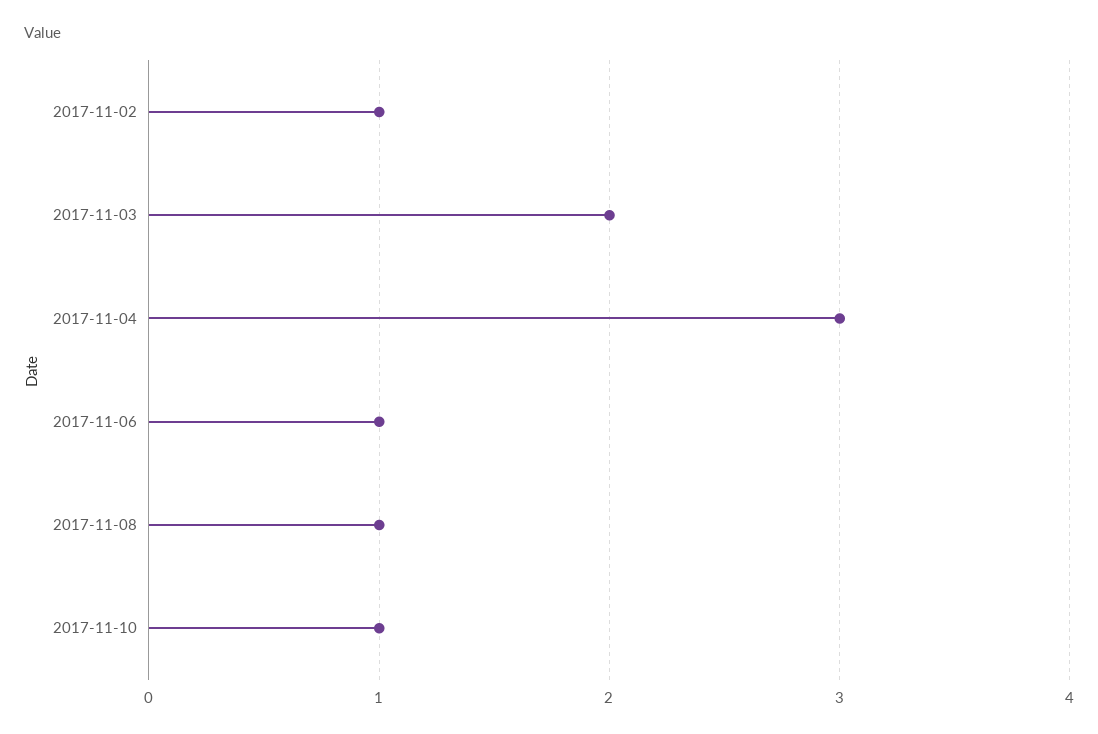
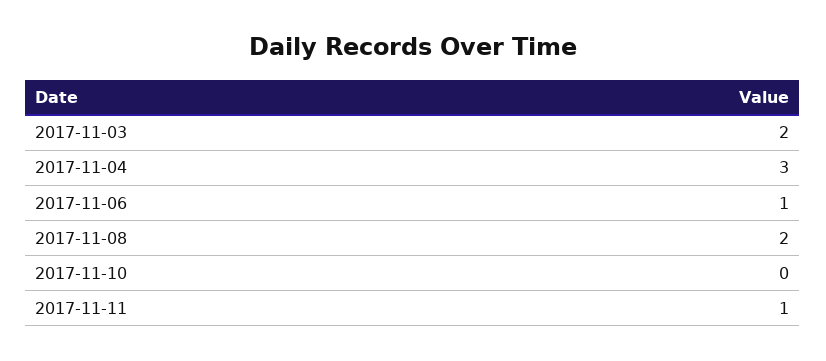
2017-11-02: 1 -> none
2017-11-08: 1 -> 2
2017-11-10: 1 -> 0
2017-11-11: none -> 1

